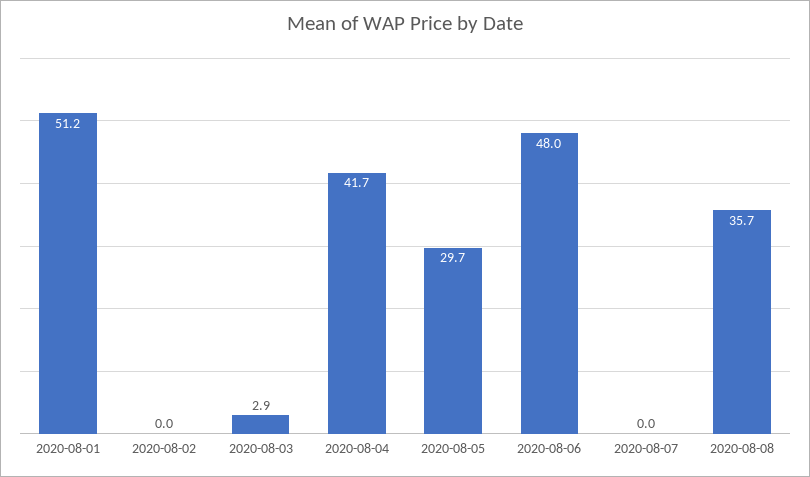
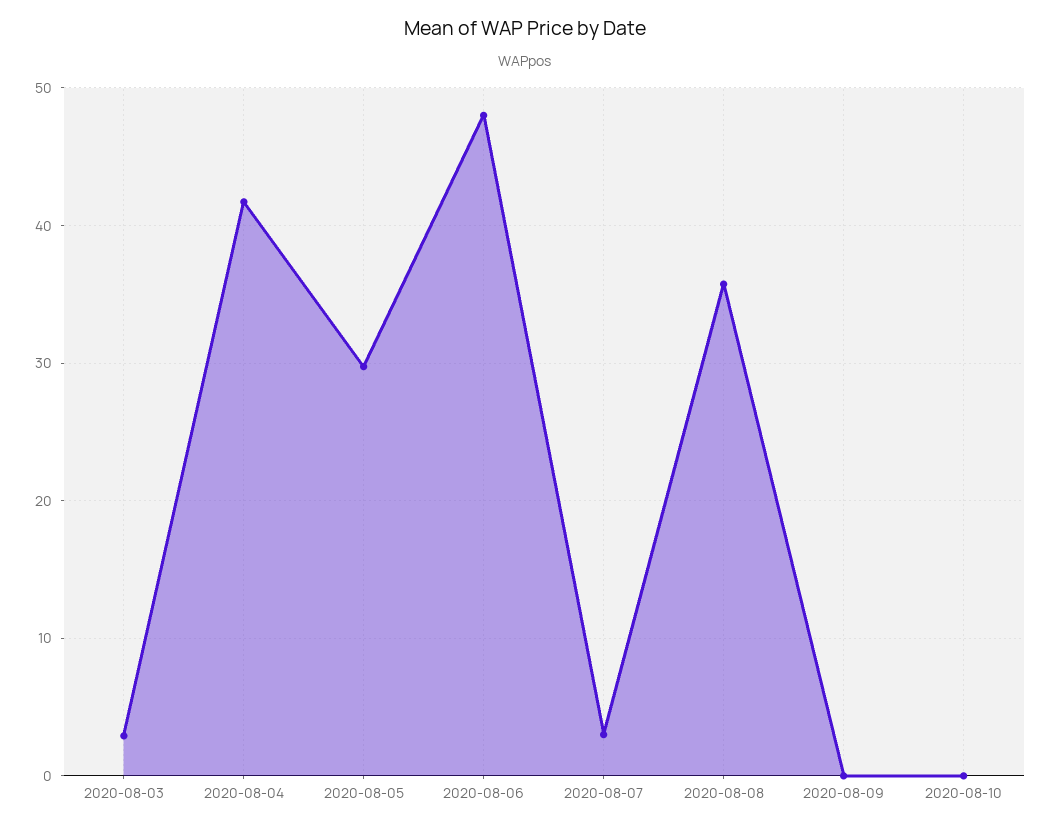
2020-08-01: 51.2 -> none
2020-08-02: 0 -> none
2020-08-07: 0 -> 3
2020-08-09: none -> 0
2020-08-10: none -> 0

